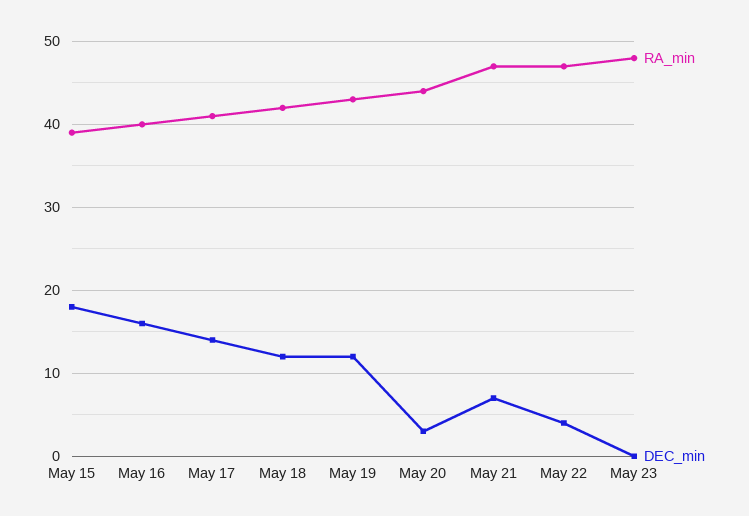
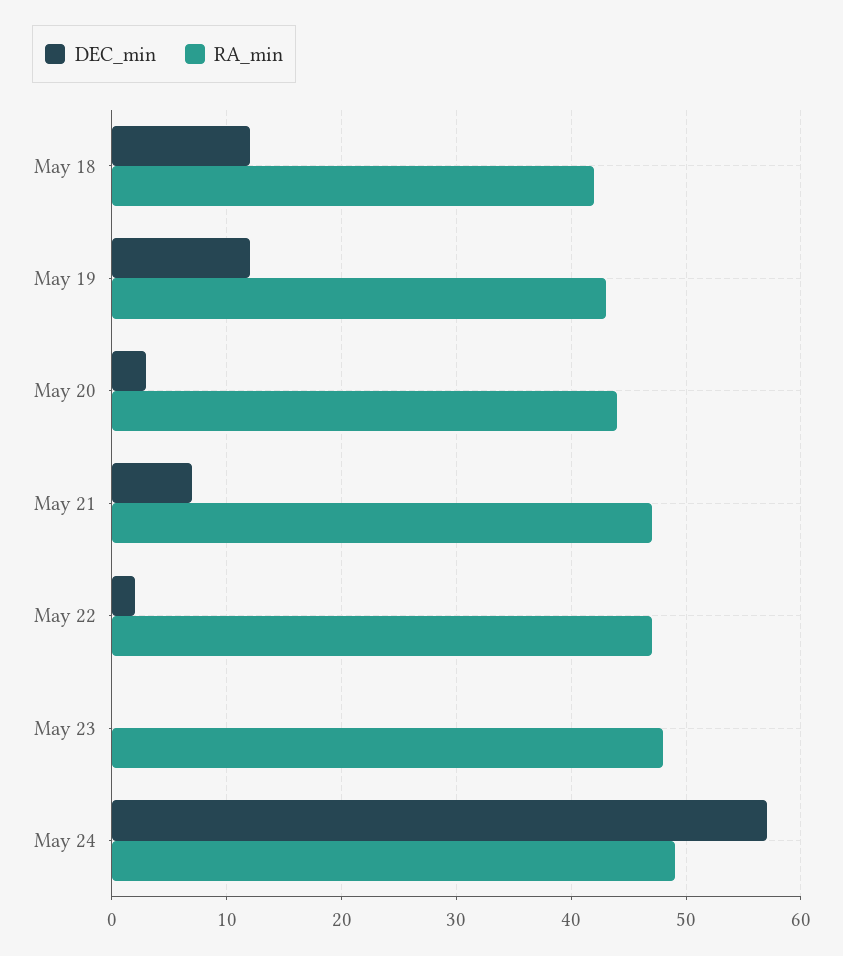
RA_min, May 15: 39 -> none
DEC_min, May 15: 18 -> none
RA_min, May 16: 40 -> none
DEC_min, May 16: 16 -> none
RA_min, May 17: 41 -> none
DEC_min, May 17: 14 -> none
DEC_min, May 22: 4 -> 2
DEC_min, May 24: none -> 57
RA_min, May 24: none -> 49

